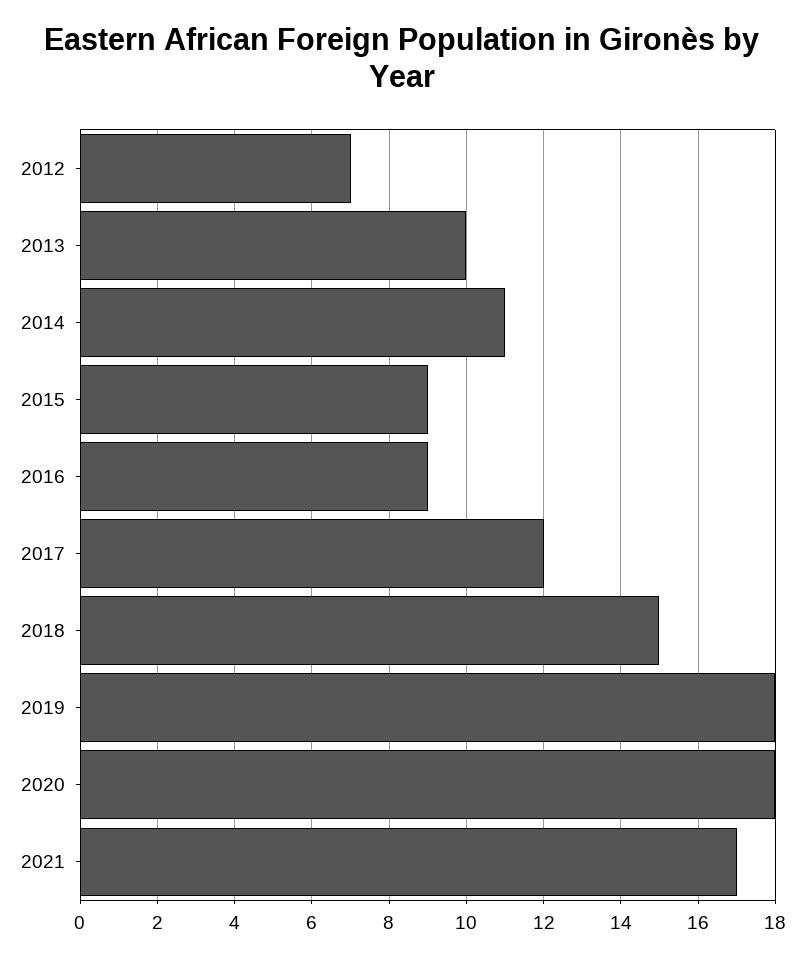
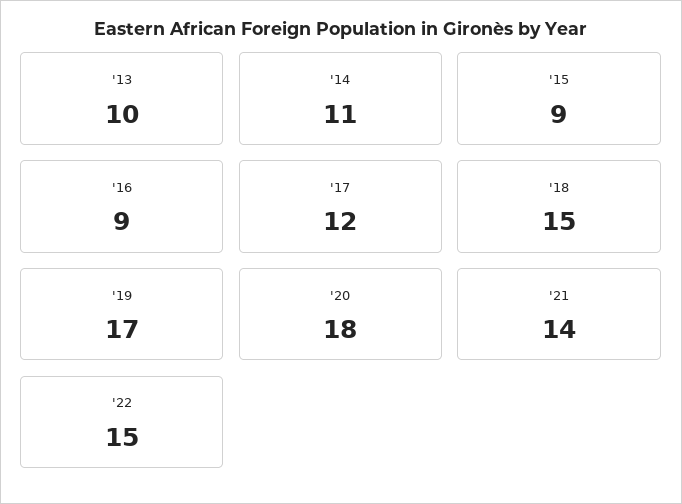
2012: 7 -> none
2019: 18 -> 17
2021: 17 -> 14
'22: none -> 15

